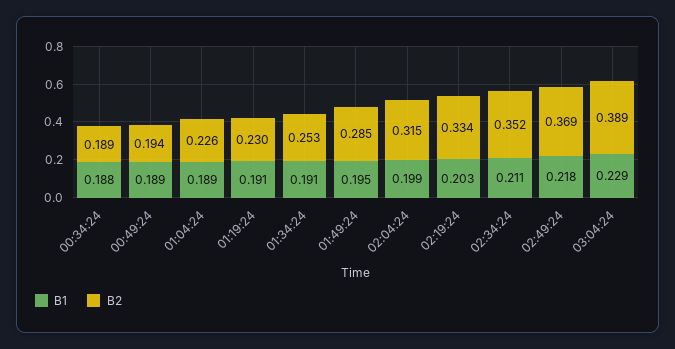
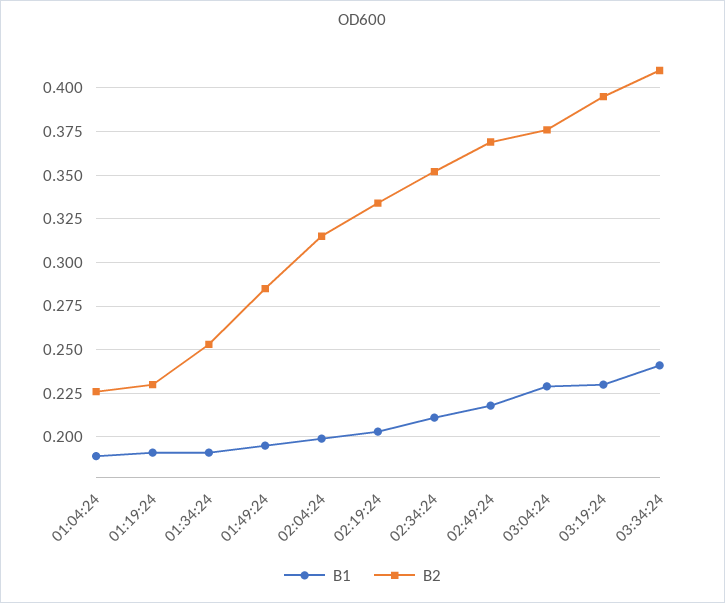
B1, 00:34:24: 0.188 -> none
B2, 00:34:24: 0.189 -> none
B1, 00:49:24: 0.189 -> none
B2, 00:49:24: 0.194 -> none
B2, 03:04:24: 0.389 -> 0.375
B1, 03:19:24: none -> 0.23
B2, 03:19:24: none -> 0.395
B1, 03:34:24: none -> 0.24
B2, 03:34:24: none -> 0.41

